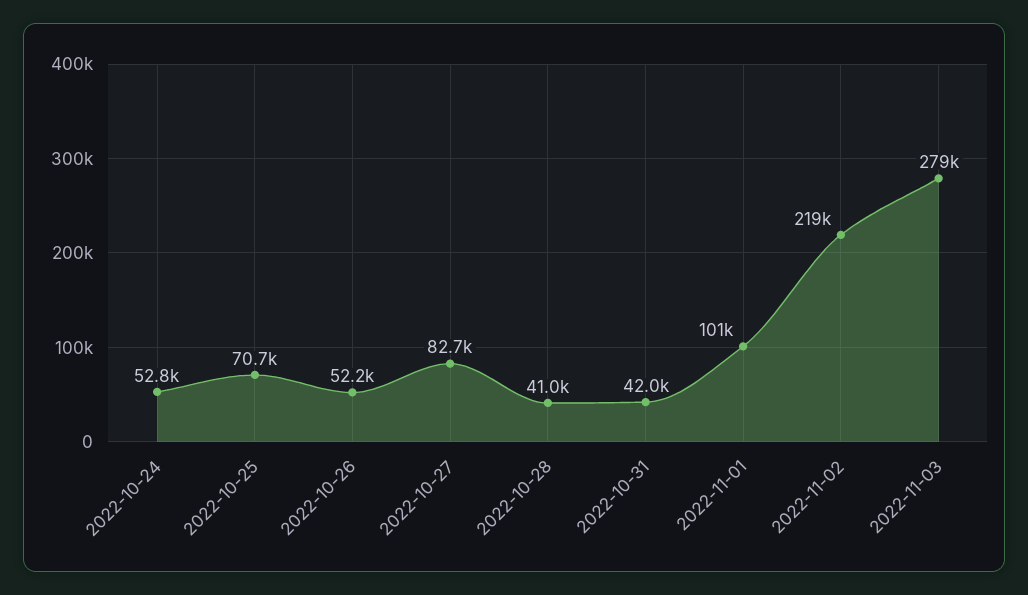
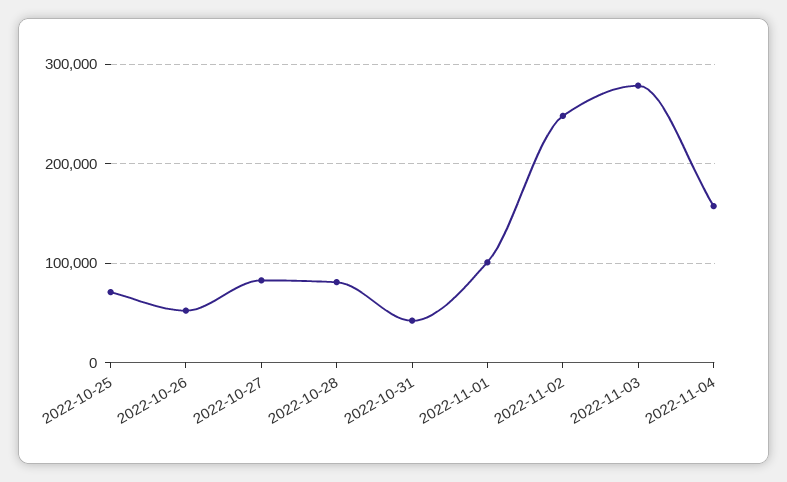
2022-10-24: 52800 -> none
2022-10-28: 41000 -> 80000
2022-11-02: 219000 -> 250000
2022-11-04: none -> 160000

